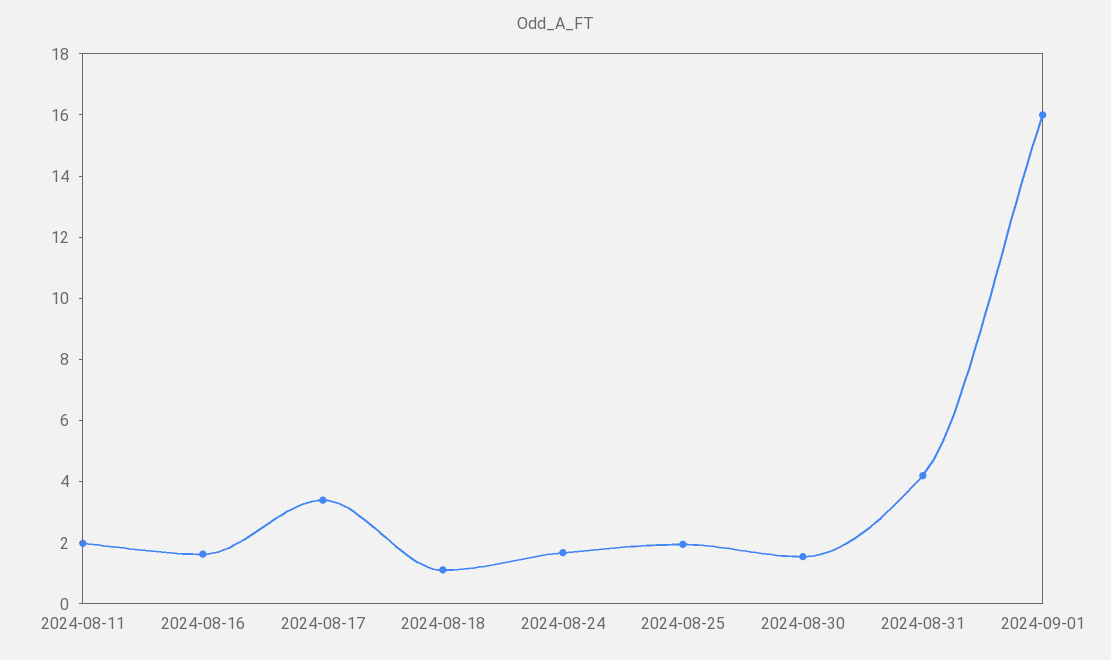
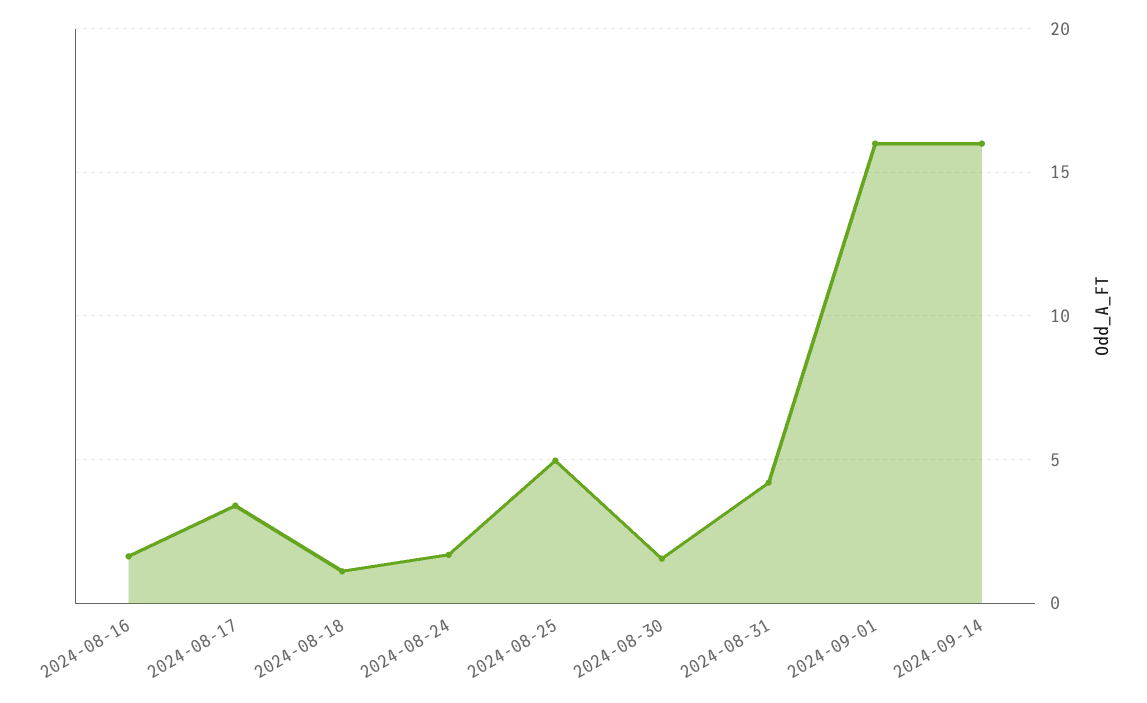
2024-08-11: 2 -> none
2024-08-25: 2 -> 5
2024-09-14: none -> 16

